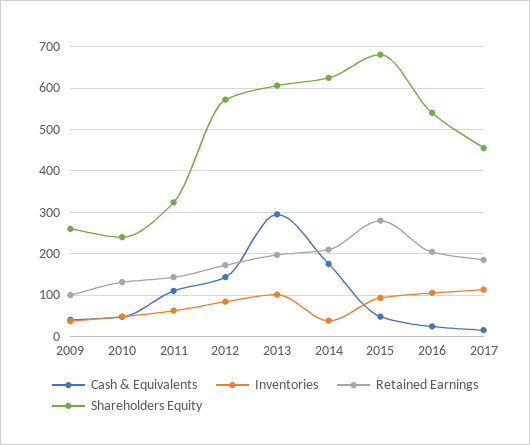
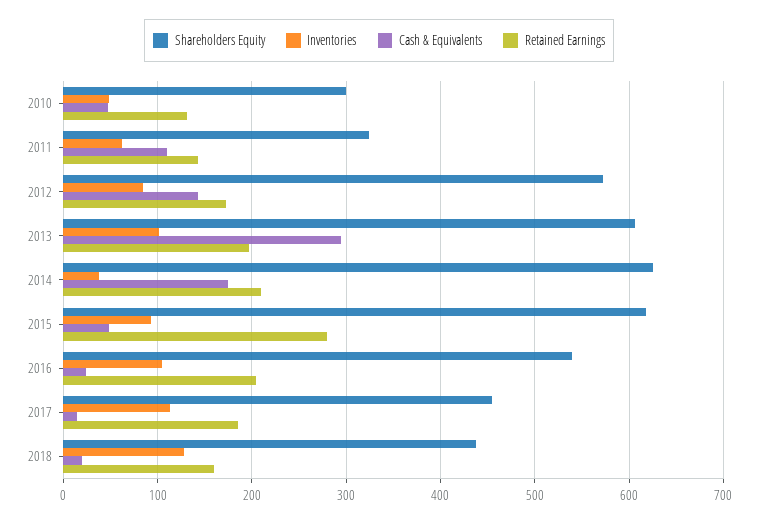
Cash & Equivalents, 2009: 40 -> none
Inventories, 2009: 40 -> none
Retained Earnings, 2009: 100 -> none
Shareholders Equity, 2009: 260 -> none
Shareholders Equity, 2010: 240 -> 300
Shareholders Equity, 2015: 680 -> 620
Shareholders Equity, 2018: none -> 440
Inventories, 2018: none -> 130
Cash & Equivalents, 2018: none -> 20
Retained Earnings, 2018: none -> 160

